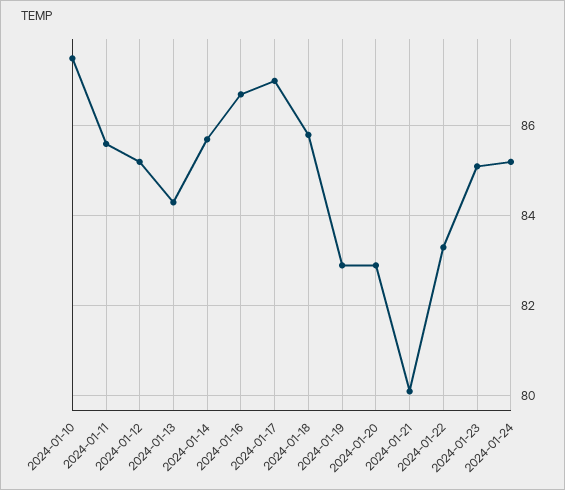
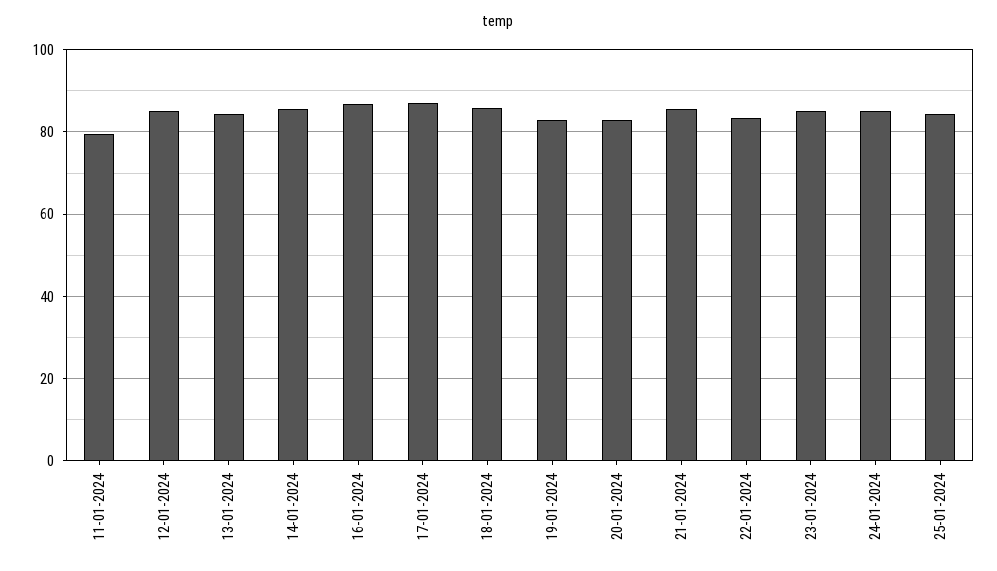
2024-01-10: 87.5 -> none
2024-01-11: 85.5 -> 80
2024-01-21: 80 -> 86
25-01-2024: none -> 84

